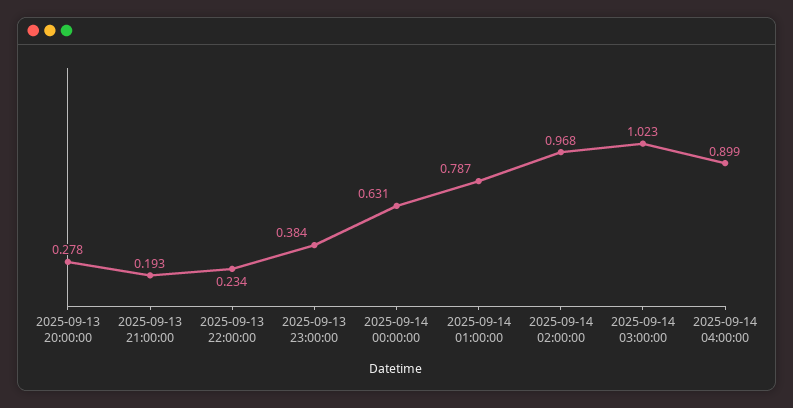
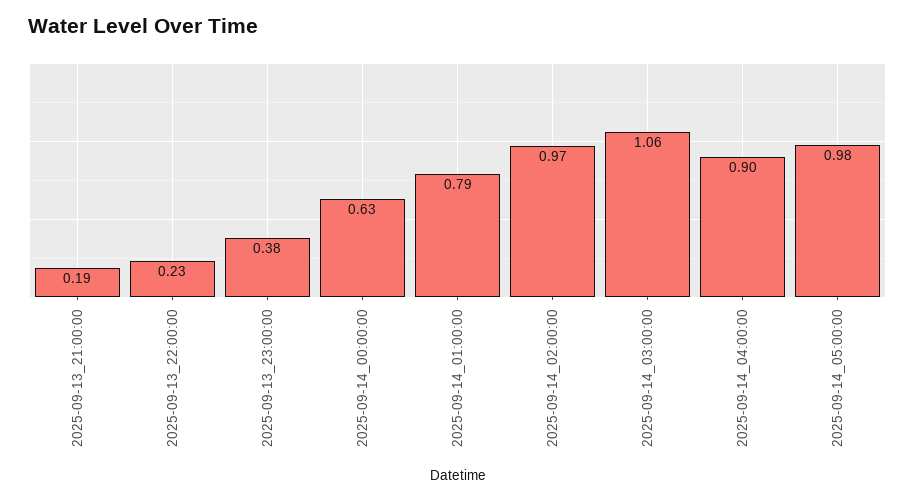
2025-09-13 20:00:00: 0.278 -> none
2025-09-14 03:00:00: 1.023 -> 1.06
2025-09-14_05:00:00: none -> 0.98

